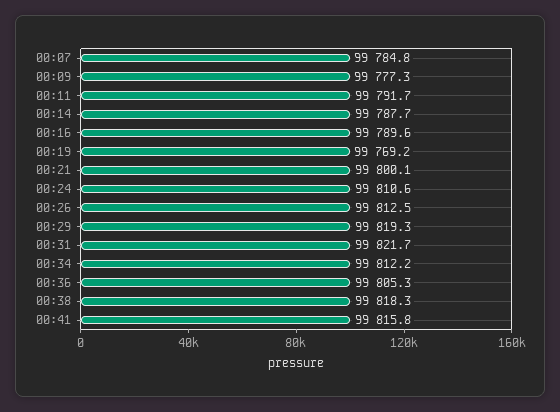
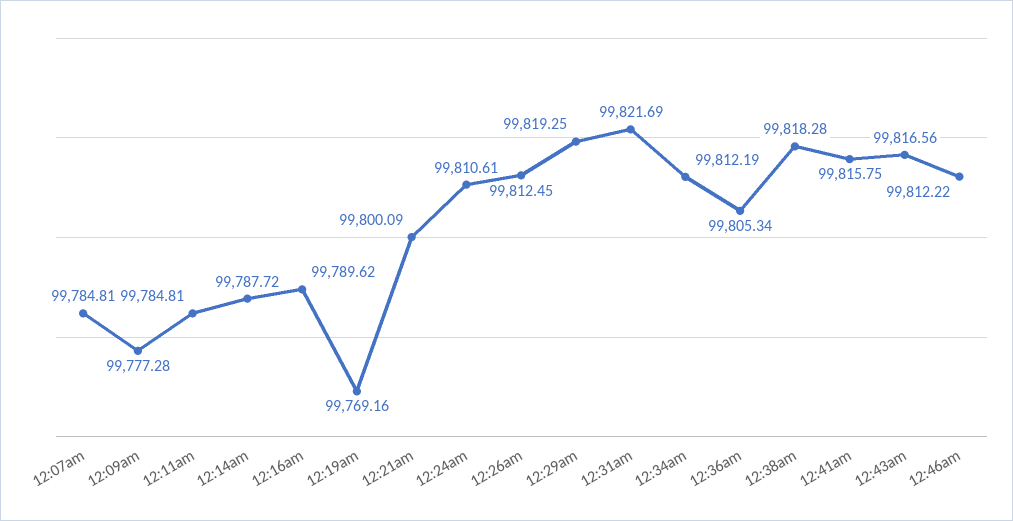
00:11: 99791.7 -> 99784.81
12:43am: none -> 99816.56
12:46am: none -> 99812.22

